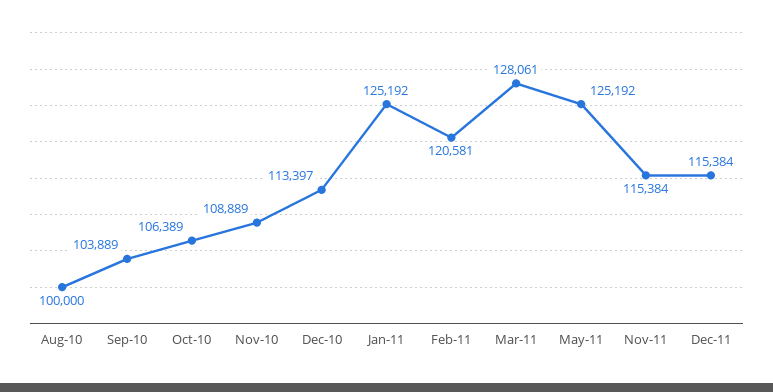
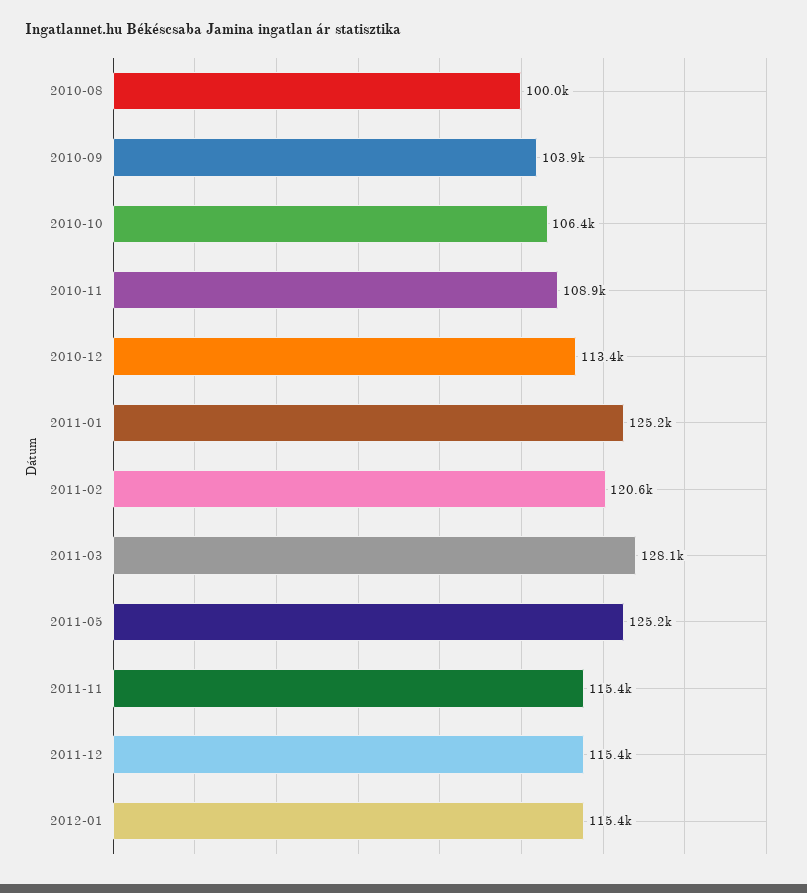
2012-01: none -> 115400

